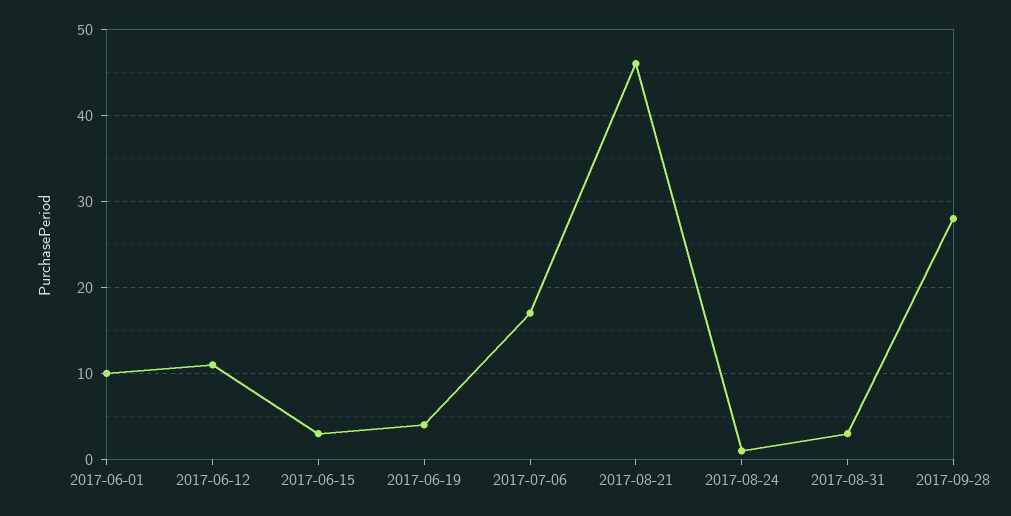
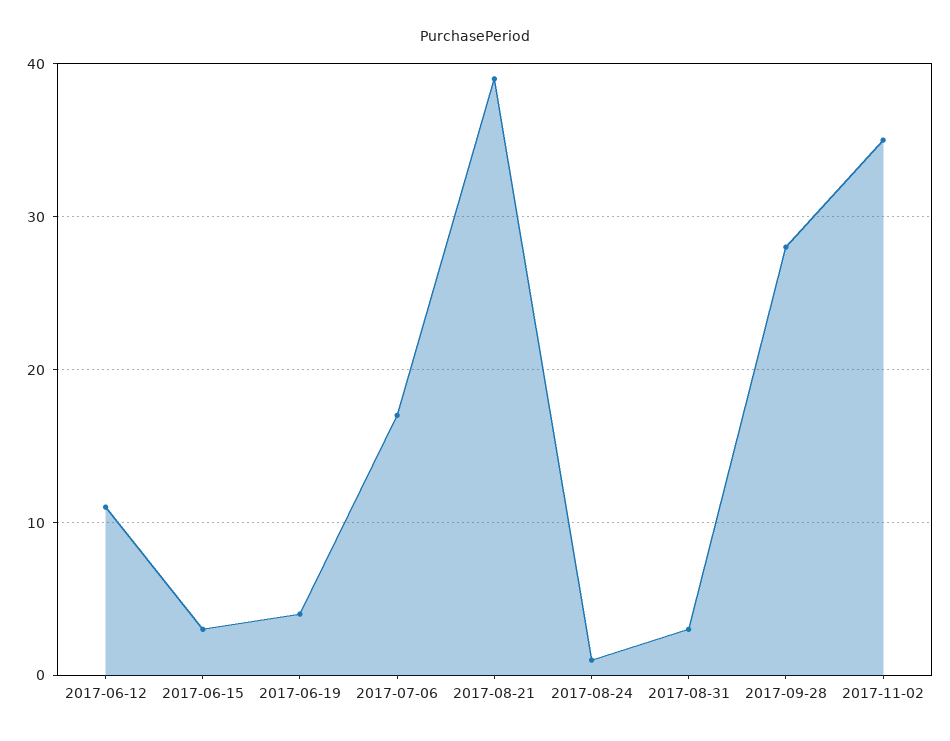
2017-06-01: 10 -> none
2017-08-21: 46 -> 39
2017-11-02: none -> 35

